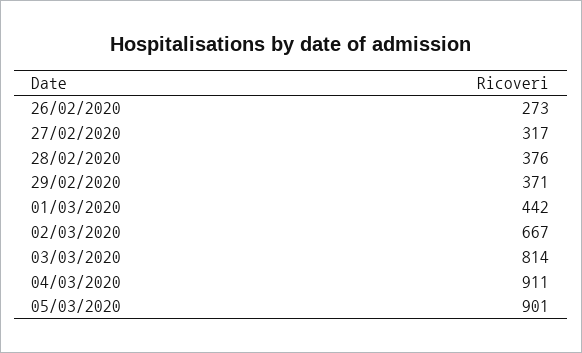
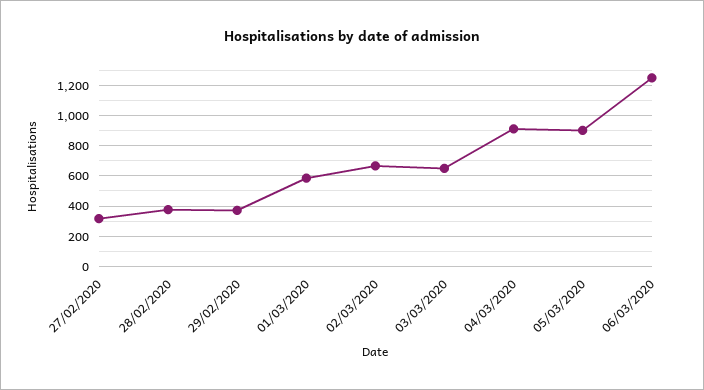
26/02/2020: 273 -> none
01/03/2020: 442 -> 600
03/03/2020: 814 -> 650
06/03/2020: none -> 1250

